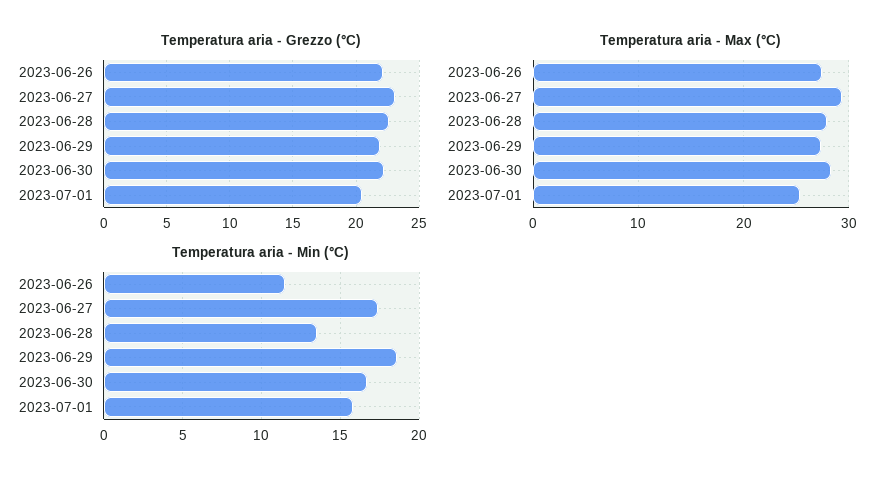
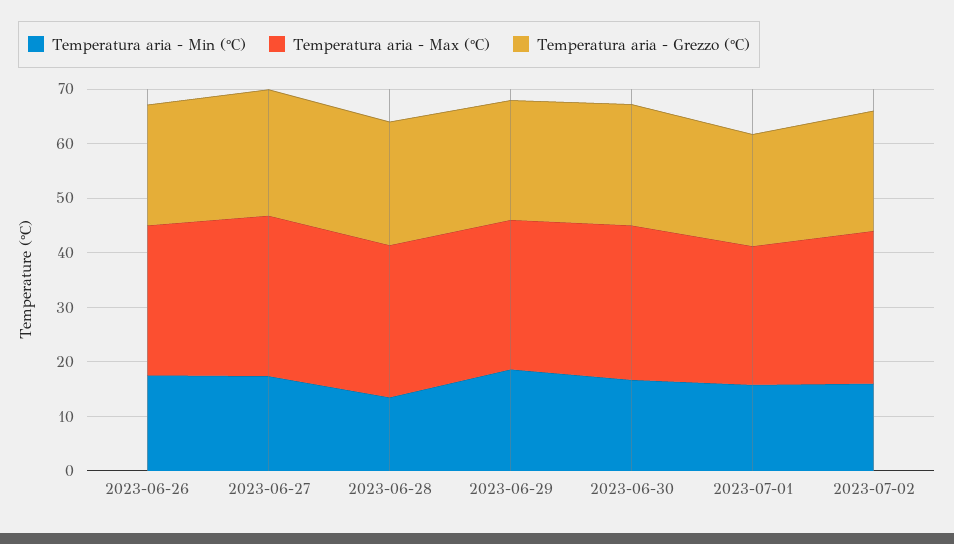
Temperatura aria - Min (°C), 2023-06-26: 11.5 -> 18
Temperatura aria - Min (°C), 2023-07-02: none -> 16
Temperatura aria - Max (°C), 2023-07-02: none -> 28
Temperatura aria - Grezzo (°C), 2023-07-02: none -> 22

